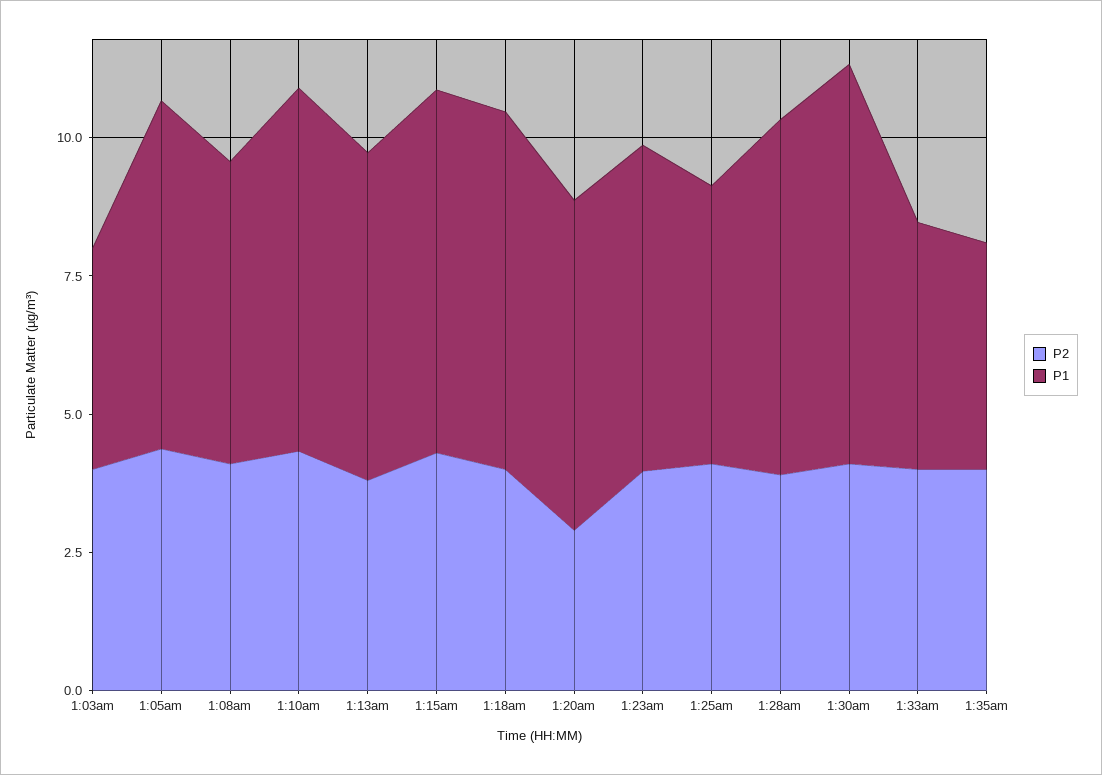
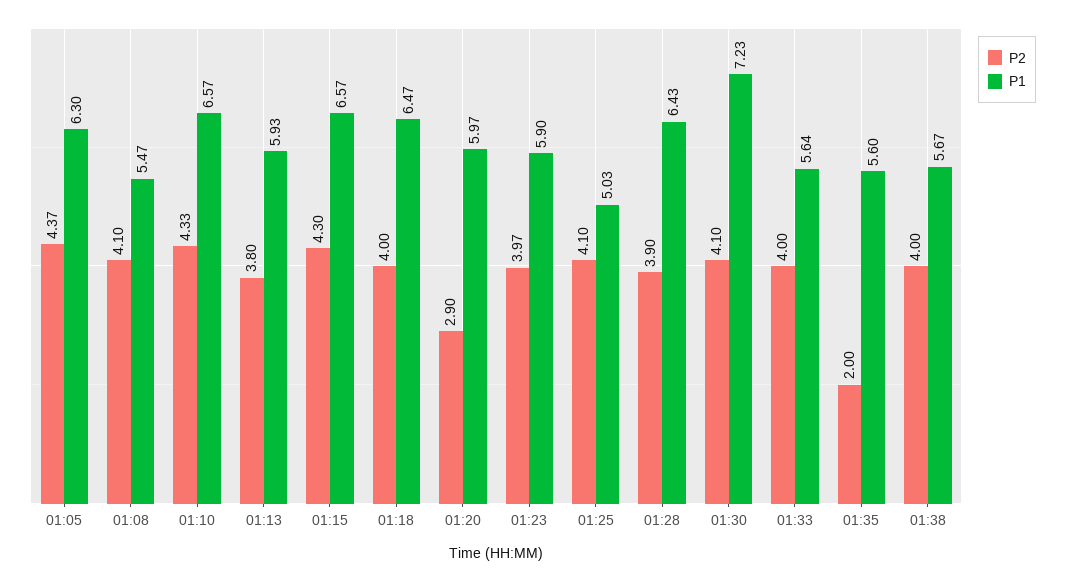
P2, 1:03am: 4 -> none
P1, 1:03am: 4 -> none
P1, 1:33am: 4.5 -> 5.64
P2, 1:35am: 4 -> 2
P1, 1:35am: 4 -> 5.6
P2, 01:38: none -> 4
P1, 01:38: none -> 5.67

